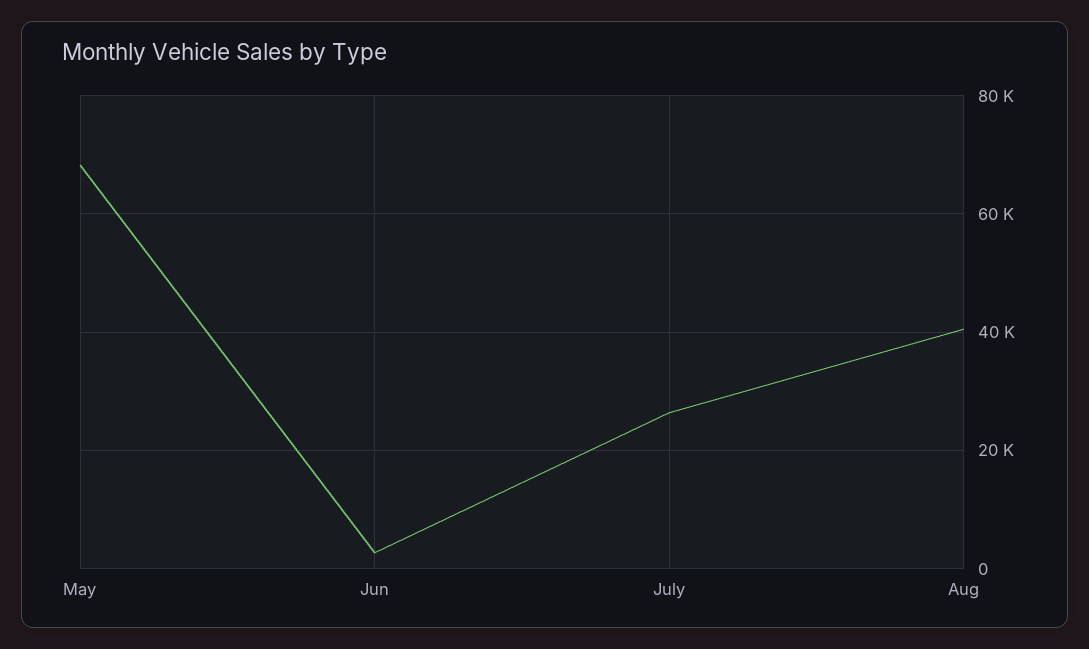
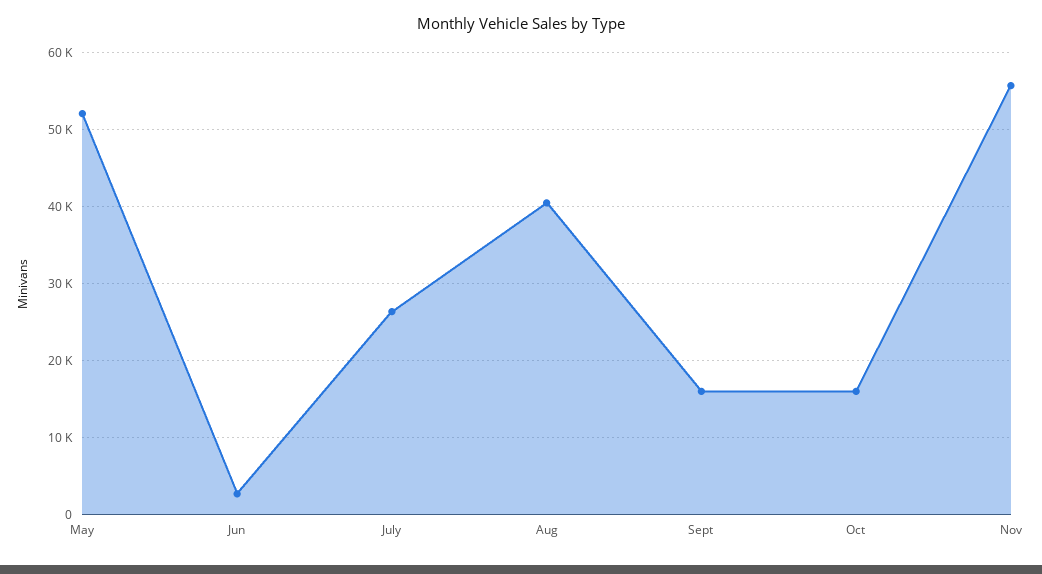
May: 68000 -> 52000
Sept: none -> 16000
Oct: none -> 16000
Nov: none -> 56000

